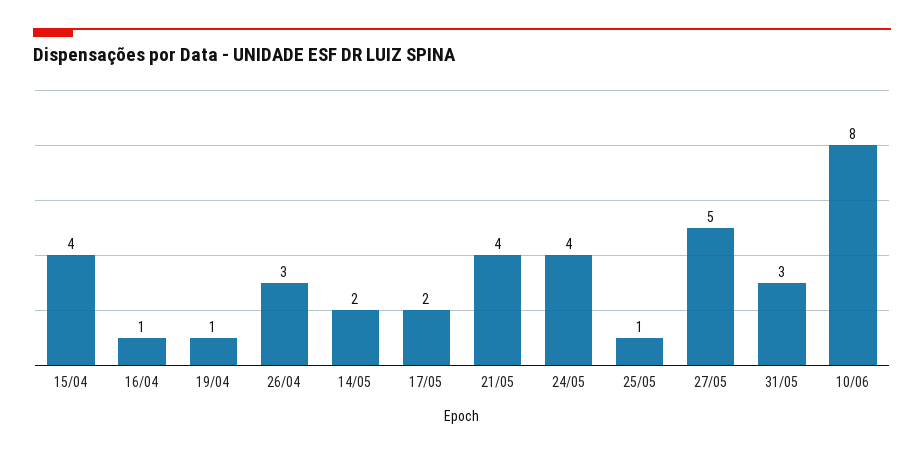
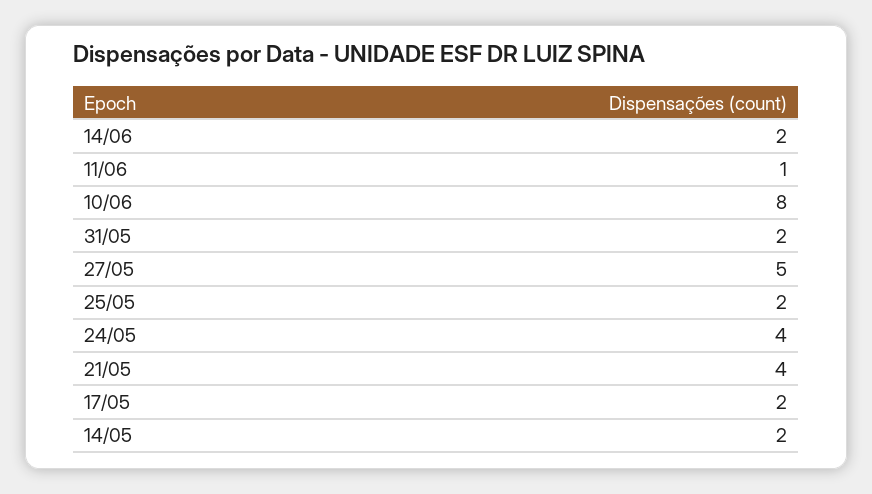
15/04: 4 -> none
16/04: 1 -> none
19/04: 1 -> none
26/04: 3 -> none
25/05: 1 -> 2
31/05: 3 -> 2
14/06: none -> 2
11/06: none -> 1

